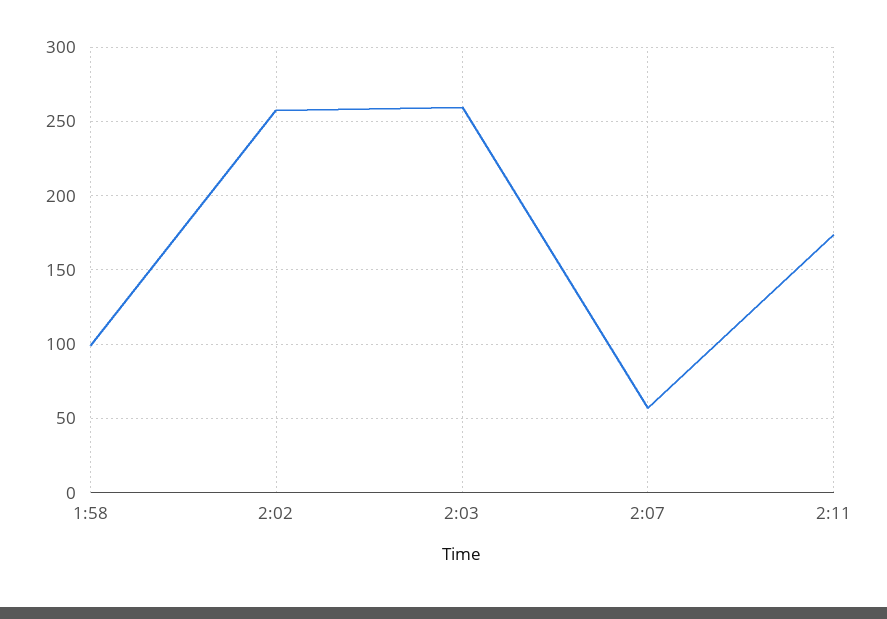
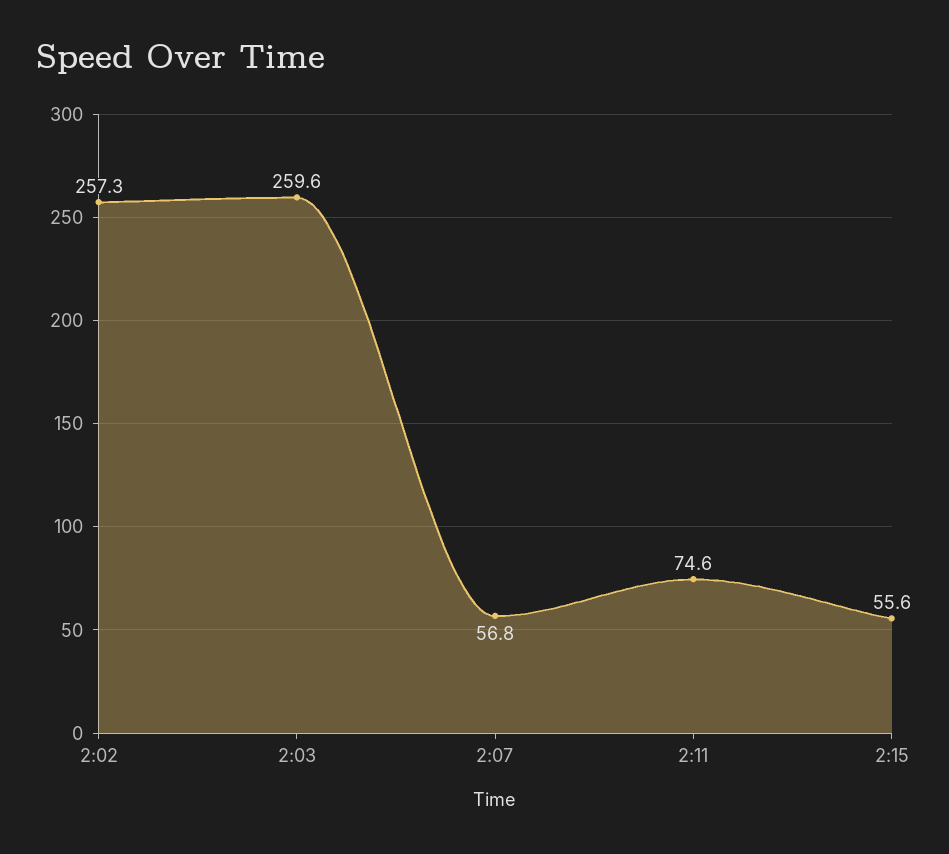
1:58: 100 -> none
2:11: 175 -> 74.6
2:15: none -> 55.6

